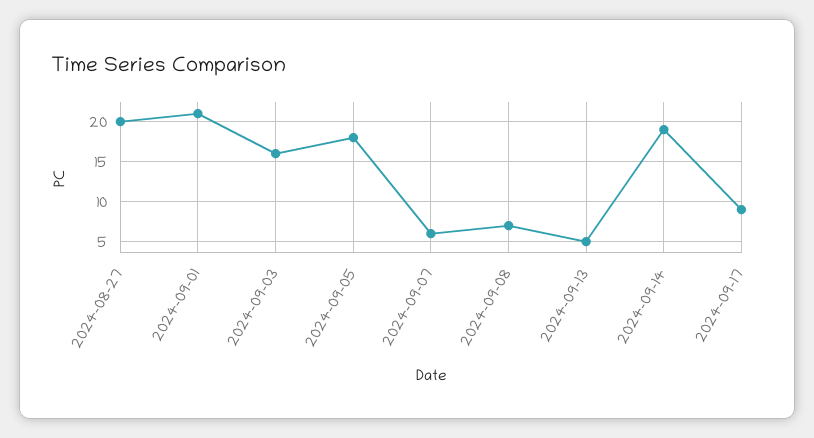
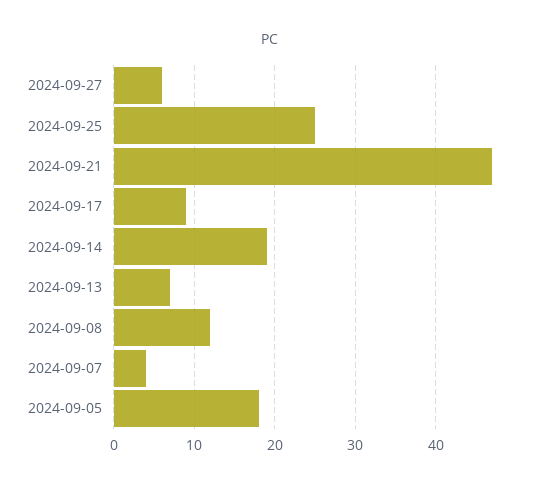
2024-08-27: 20 -> none
2024-09-01: 21 -> none
2024-09-03: 16 -> none
2024-09-07: 6 -> 4
2024-09-08: 7 -> 12
2024-09-13: 5 -> 7
2024-09-27: none -> 6
2024-09-25: none -> 25
2024-09-21: none -> 47

